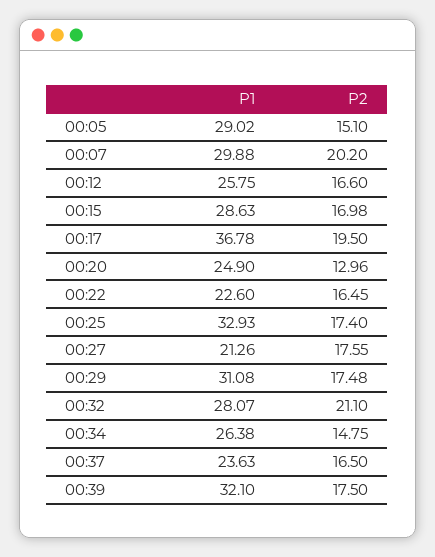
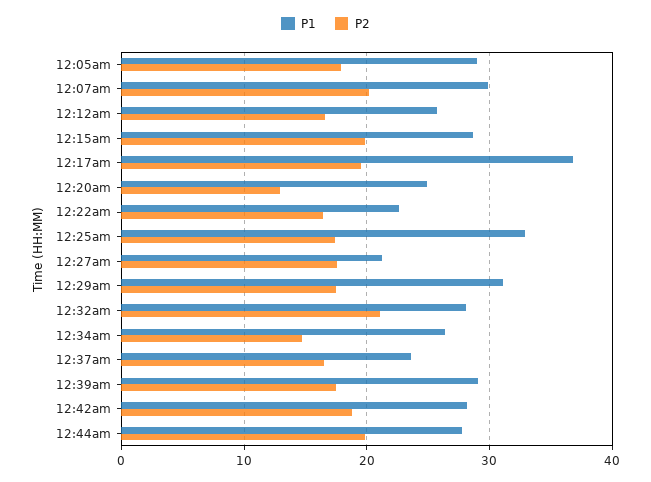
P2, 00:05: 15.1 -> 18
P2, 00:15: 16.98 -> 20
P1, 00:39: 32.1 -> 29
P1, 12:42am: none -> 28
P2, 12:42am: none -> 19
P1, 12:44am: none -> 28
P2, 12:44am: none -> 20

